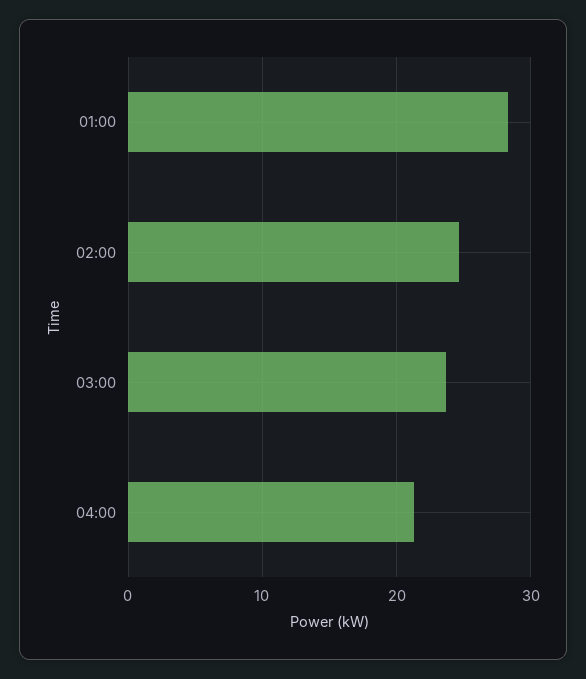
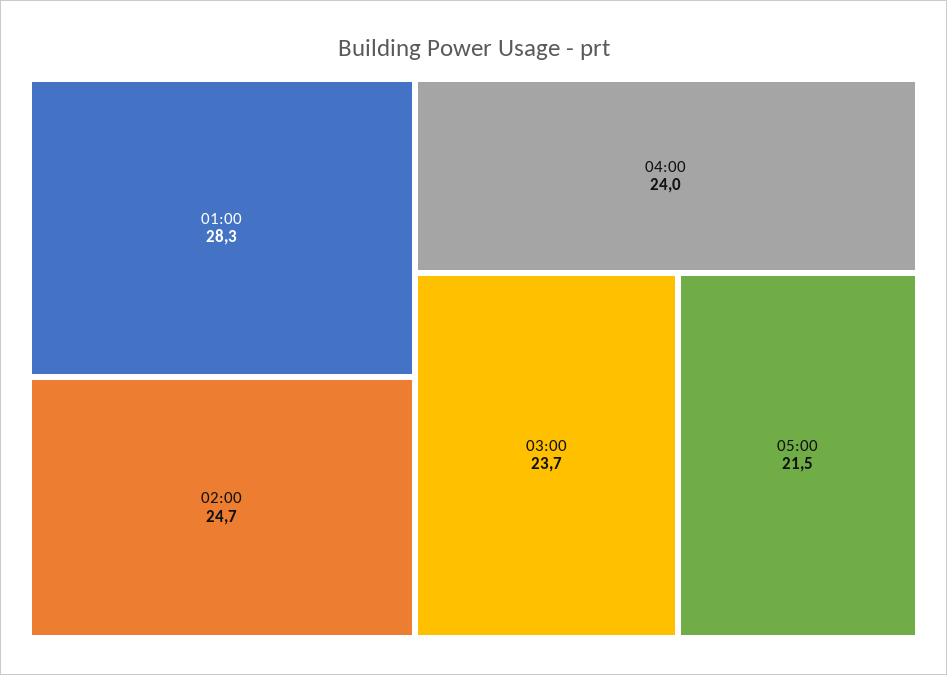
04:00: 21 -> 24
05:00: none -> 21.5

